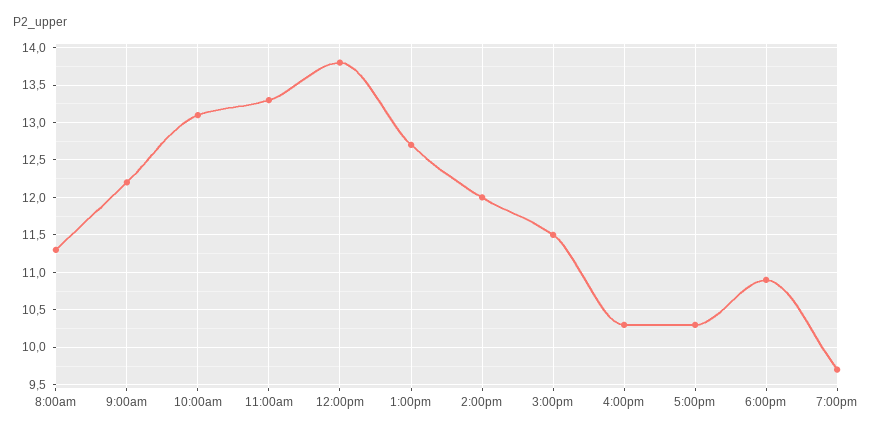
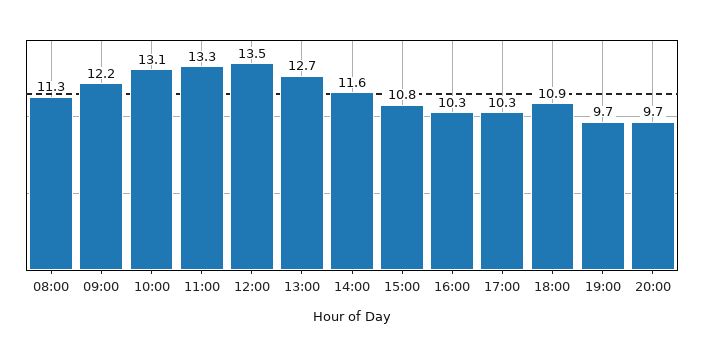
12:00pm: 13.8 -> 13.5
2:00pm: 12 -> 11.6
3:00pm: 11.5 -> 10.8
20:00: none -> 9.7

